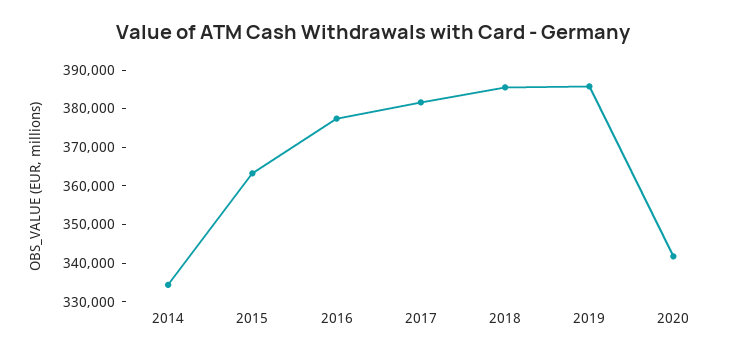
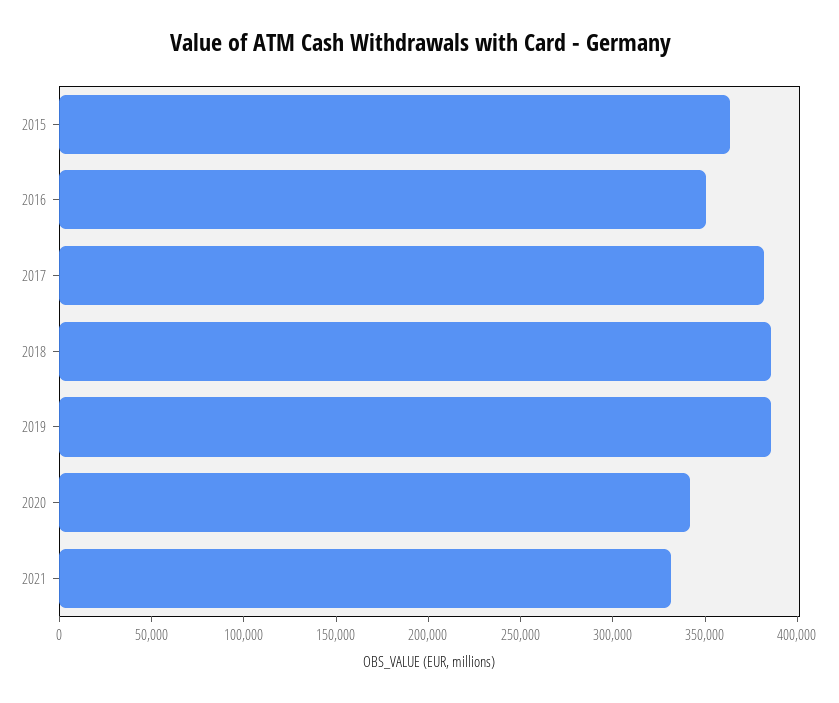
2014: 335000 -> none
2016: 377500 -> 350000
2021: none -> 330000

